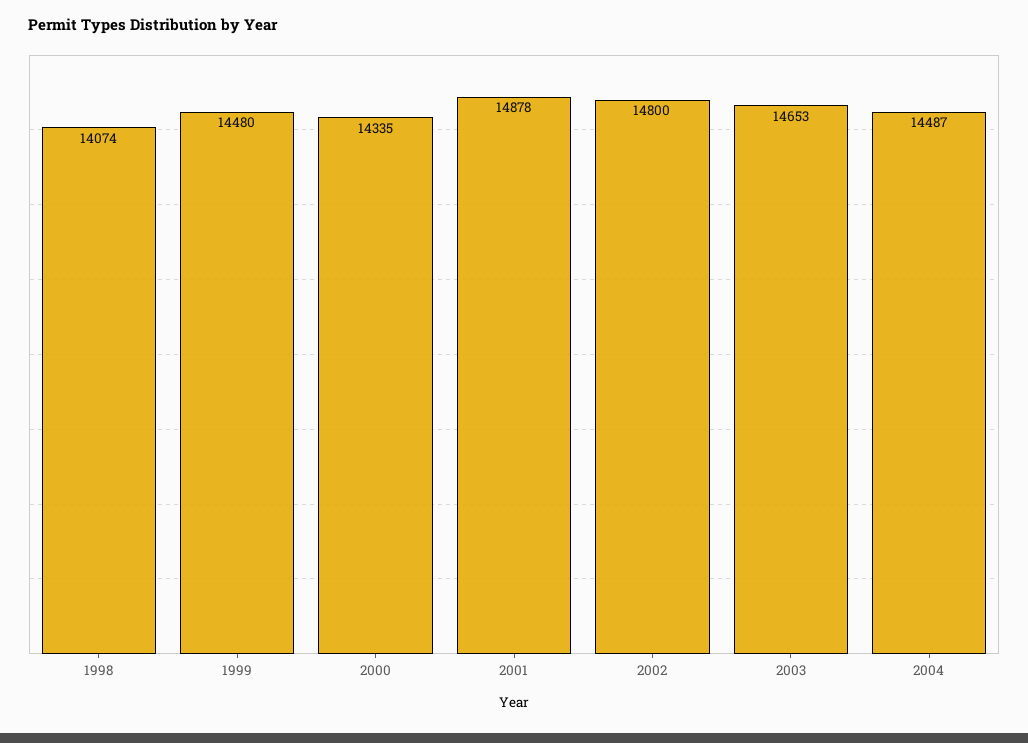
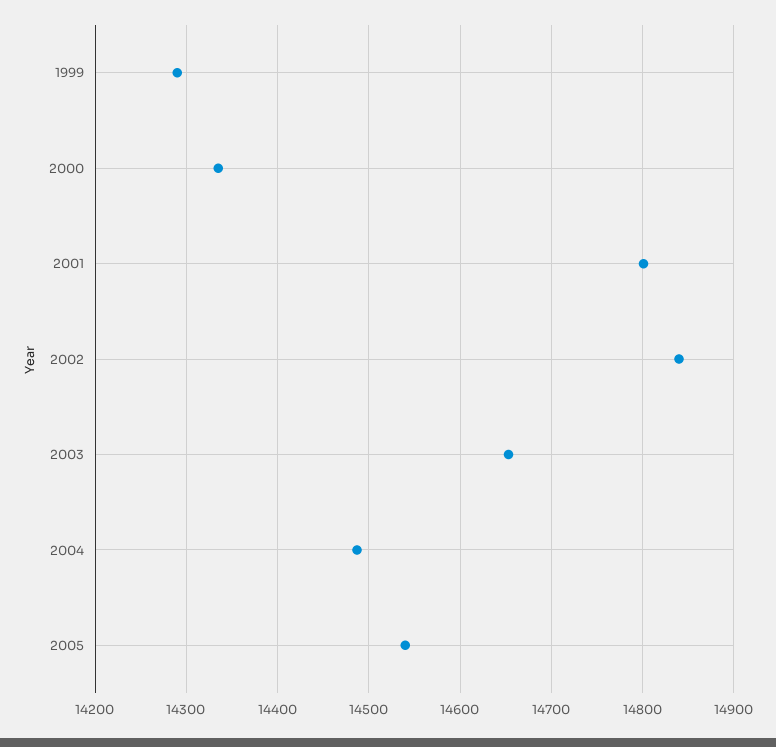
1998: 14074 -> none
1999: 14480 -> 14290
2001: 14878 -> 14800
2002: 14800 -> 14840
2005: none -> 14540

